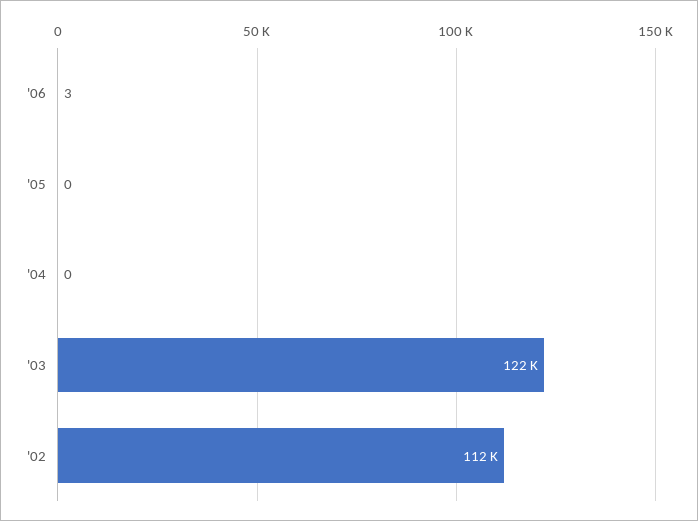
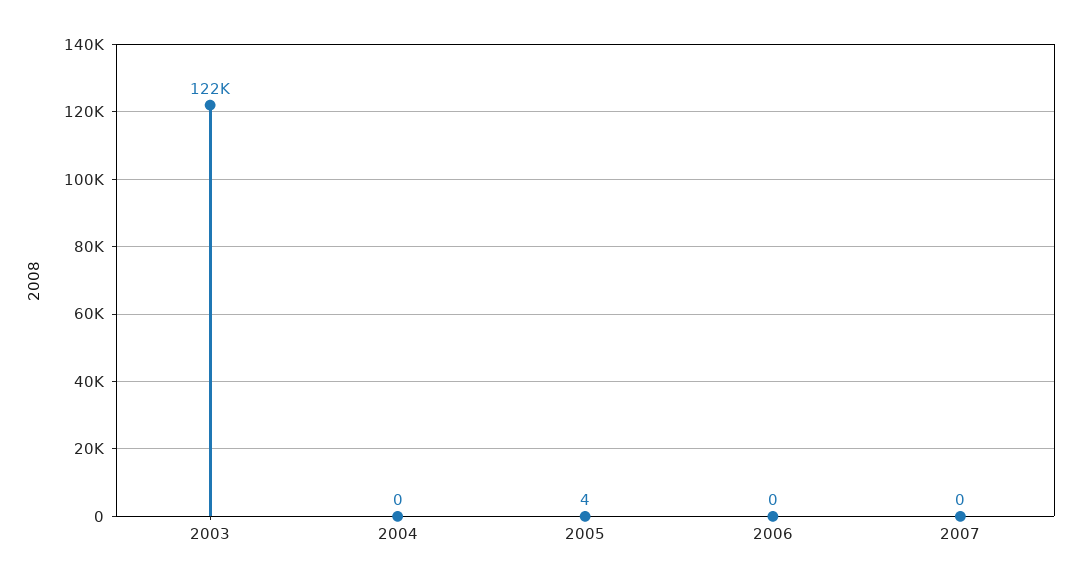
'06: 3 -> 0
'05: 0 -> 4
'02: 112000 -> none
2007: none -> 0

